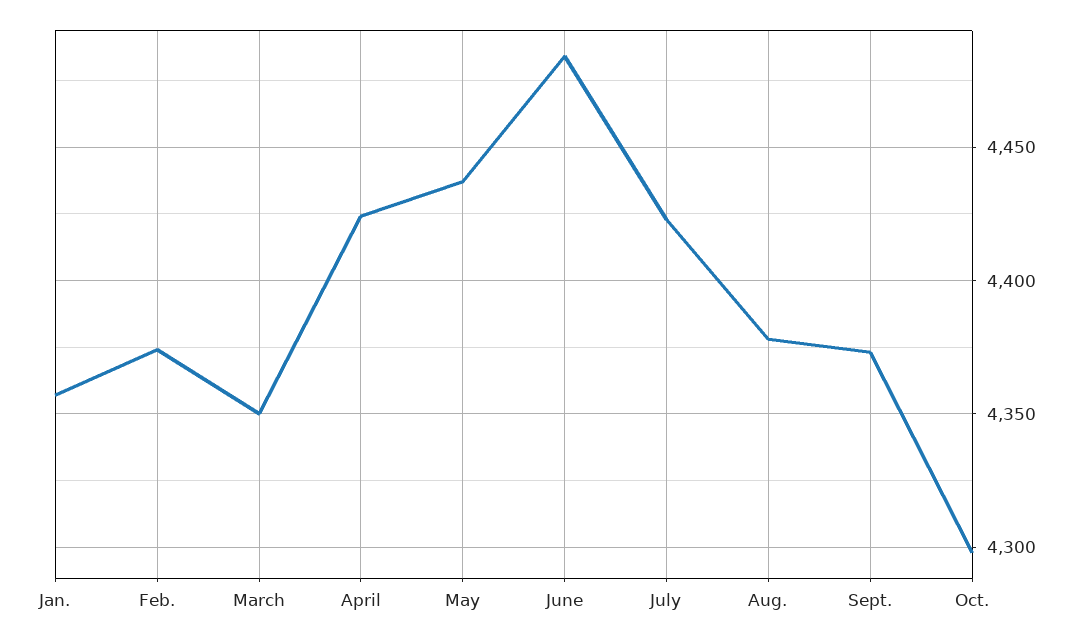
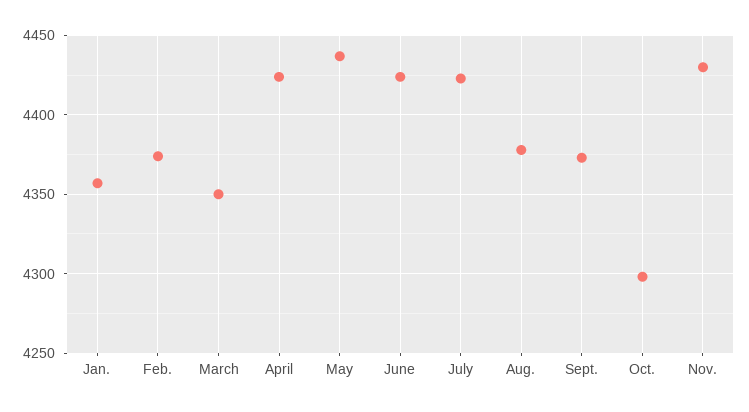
June: 4485 -> 4425
Nov.: none -> 4430

